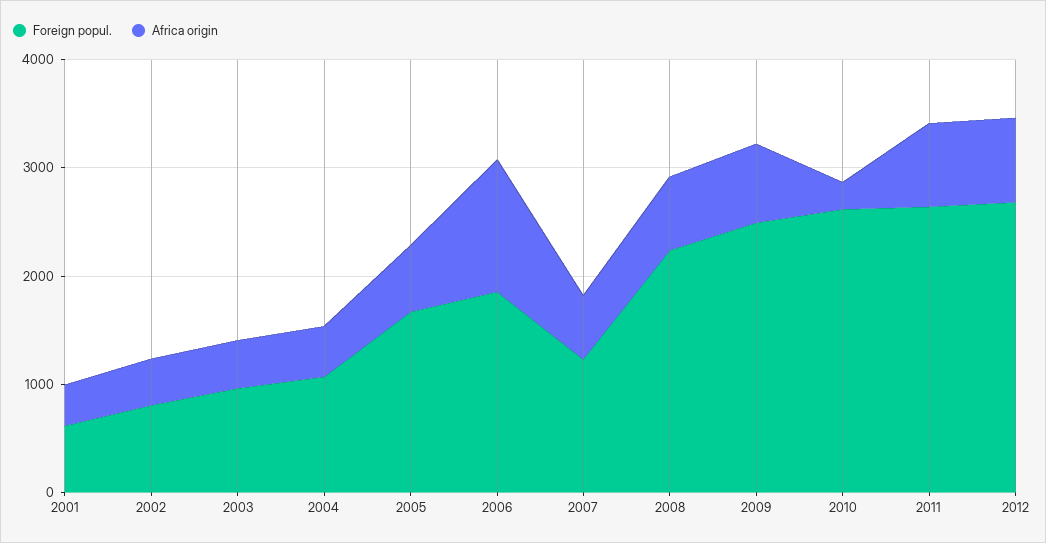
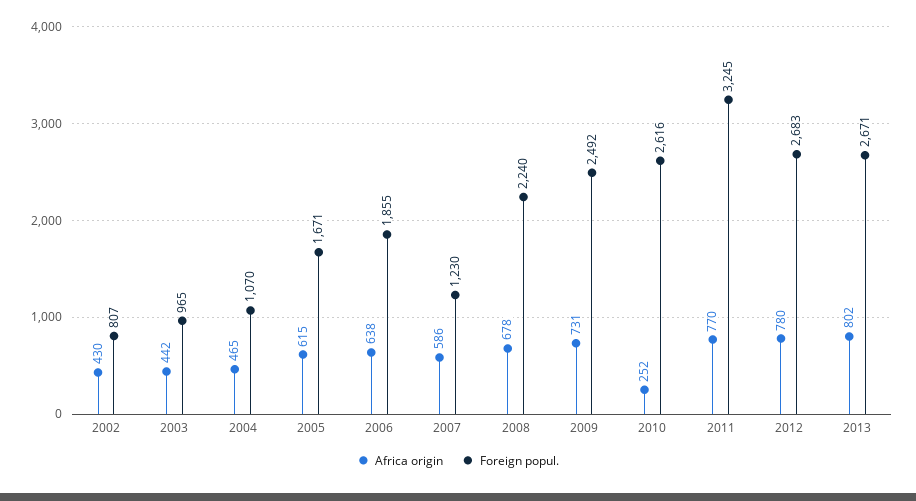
Foreign popul., 2001: 600 -> none
Africa origin, 2001: 400 -> none
Africa origin, 2006: 1200 -> 638
Foreign popul., 2011: 2600 -> 3245
Africa origin, 2013: none -> 802
Foreign popul., 2013: none -> 2671

